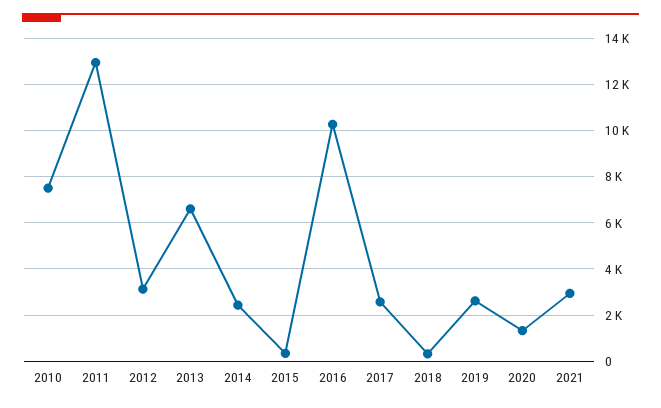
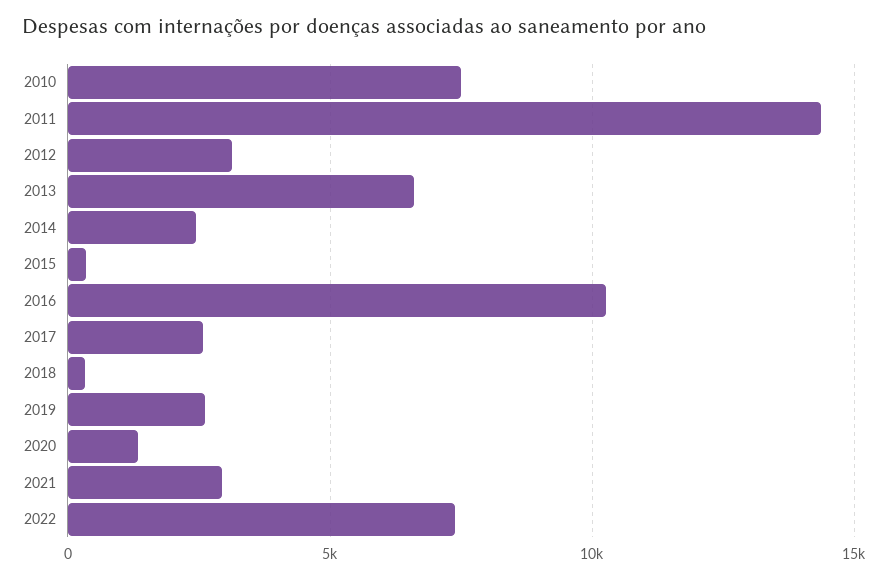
2011: 13000 -> 14500
2022: none -> 7500

